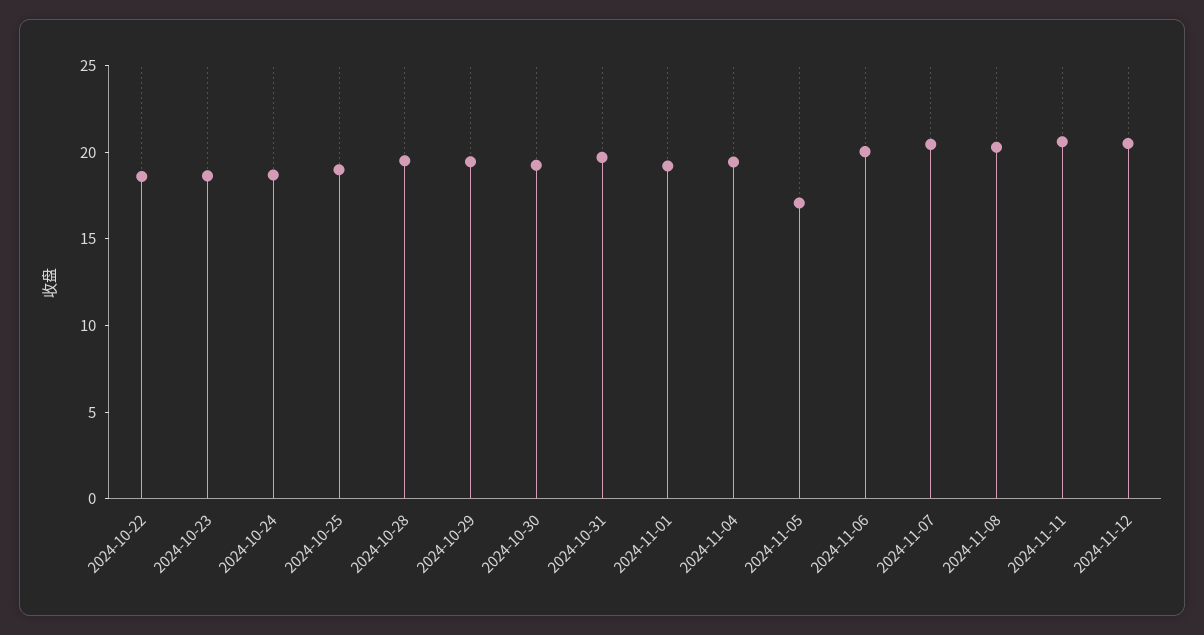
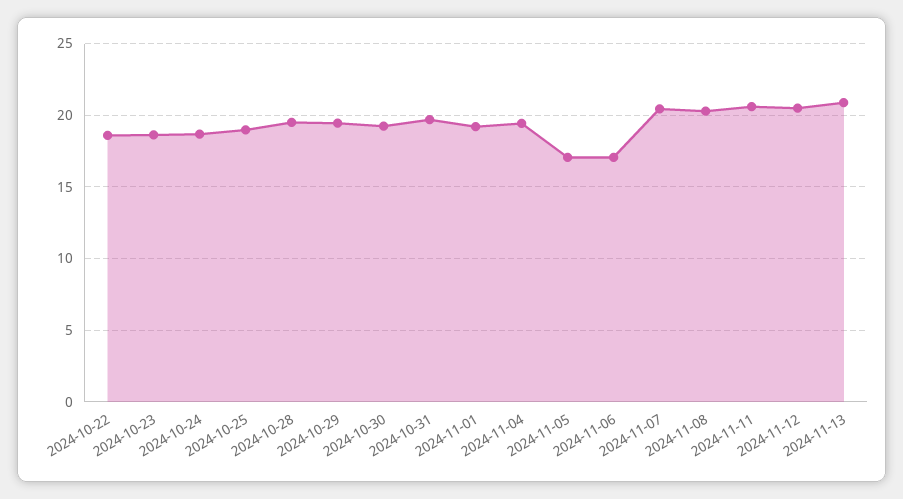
2024-11-06: 20 -> 17
2024-11-13: none -> 21

